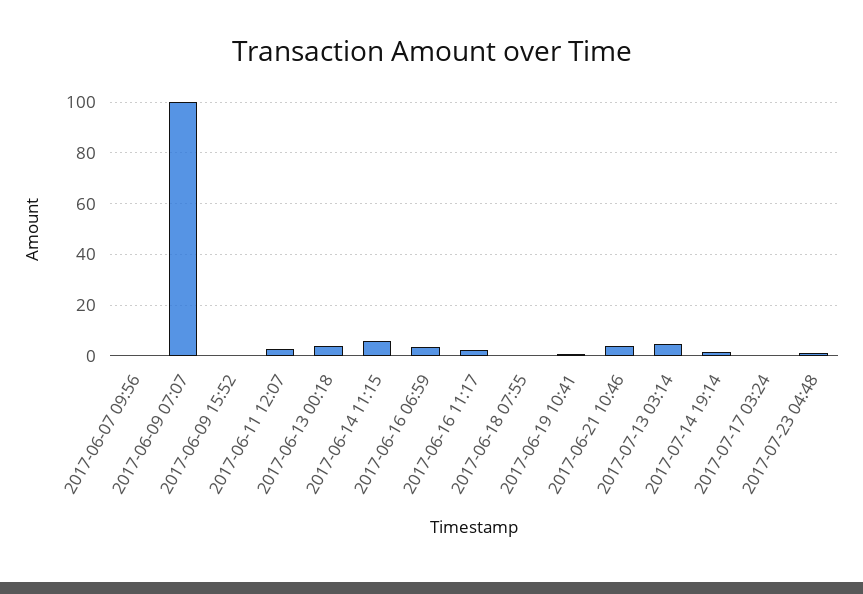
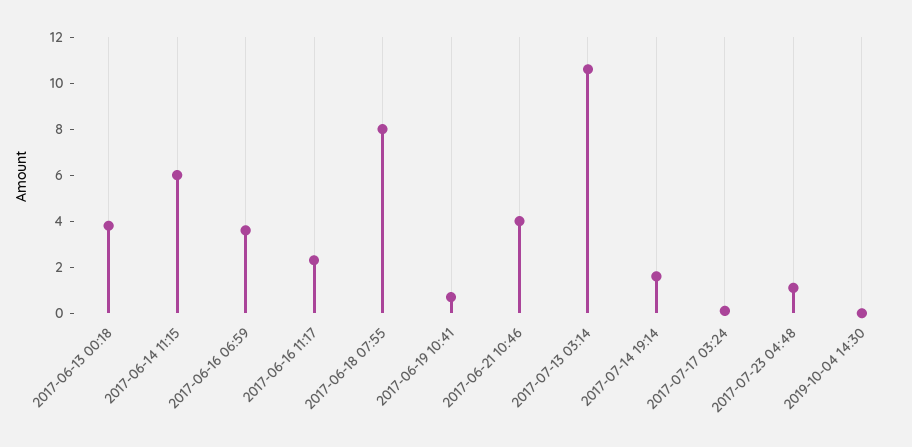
2017-06-07 09:56: 0 -> none
2017-06-09 07:07: 100 -> none
2017-06-09 15:52: 0 -> none
2017-06-11 12:07: 2.5 -> none
2017-06-18 07:55: 0 -> 8
2017-07-13 03:14: 5 -> 10.5
2019-10-04 14:30: none -> 0

